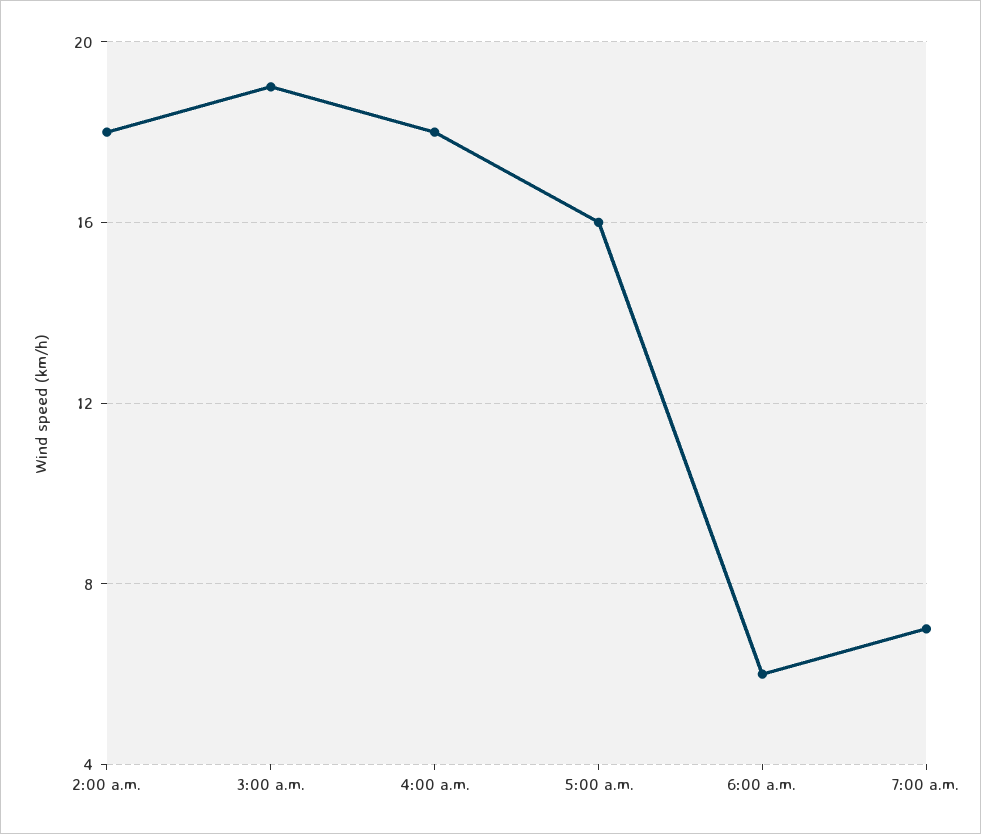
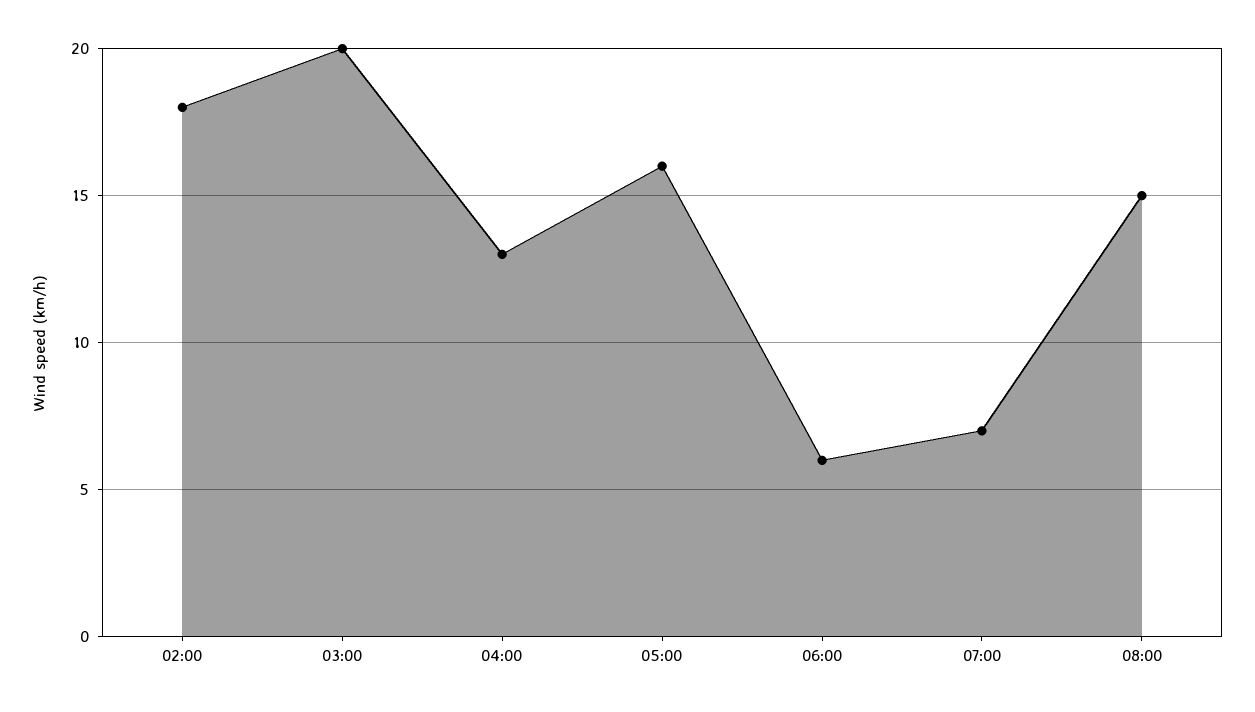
3:00 a.m.: 19 -> 20
4:00 a.m.: 18 -> 13
08:00: none -> 15

